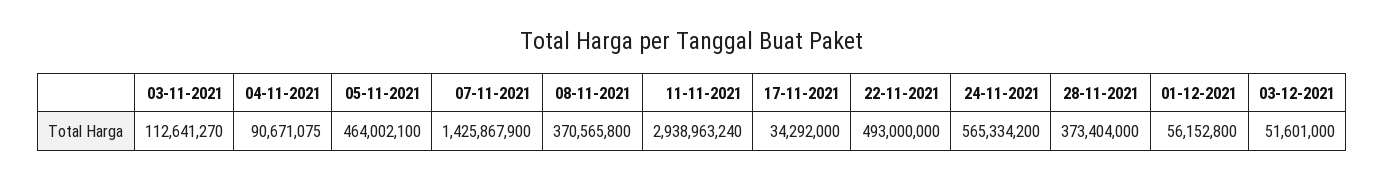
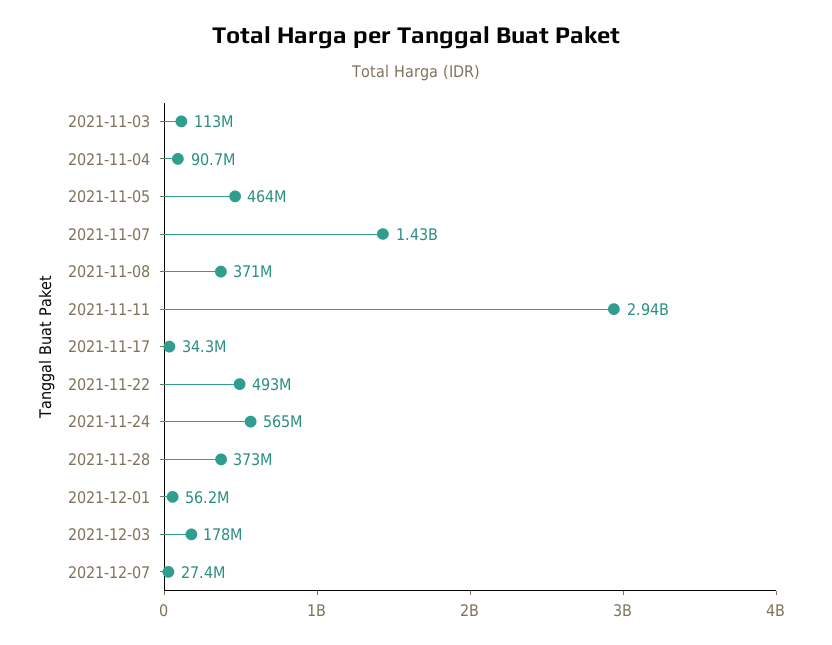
03-12-2021: 51601000 -> 178000000
2021-12-07: none -> 27400000

